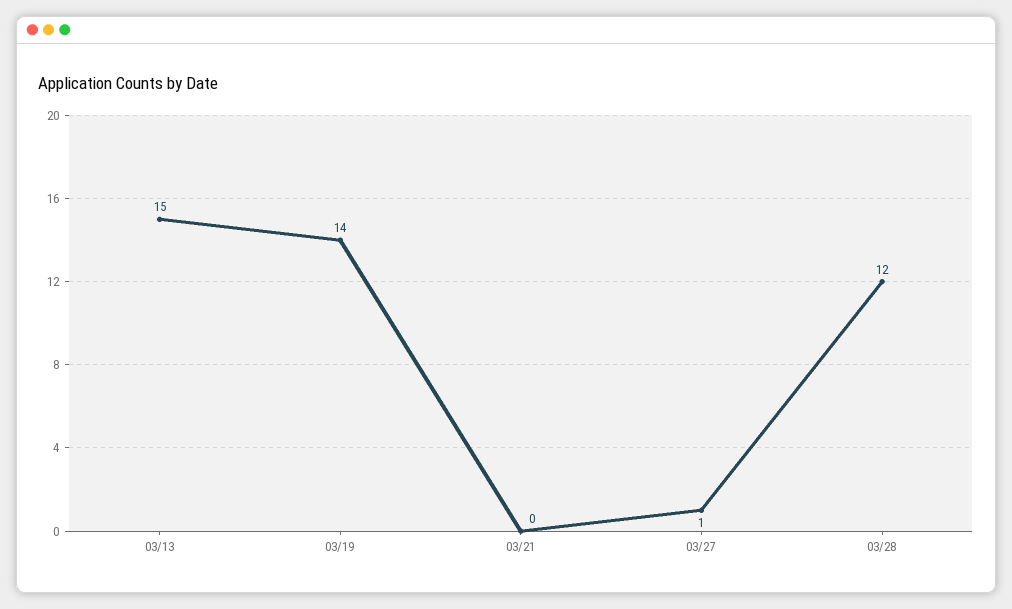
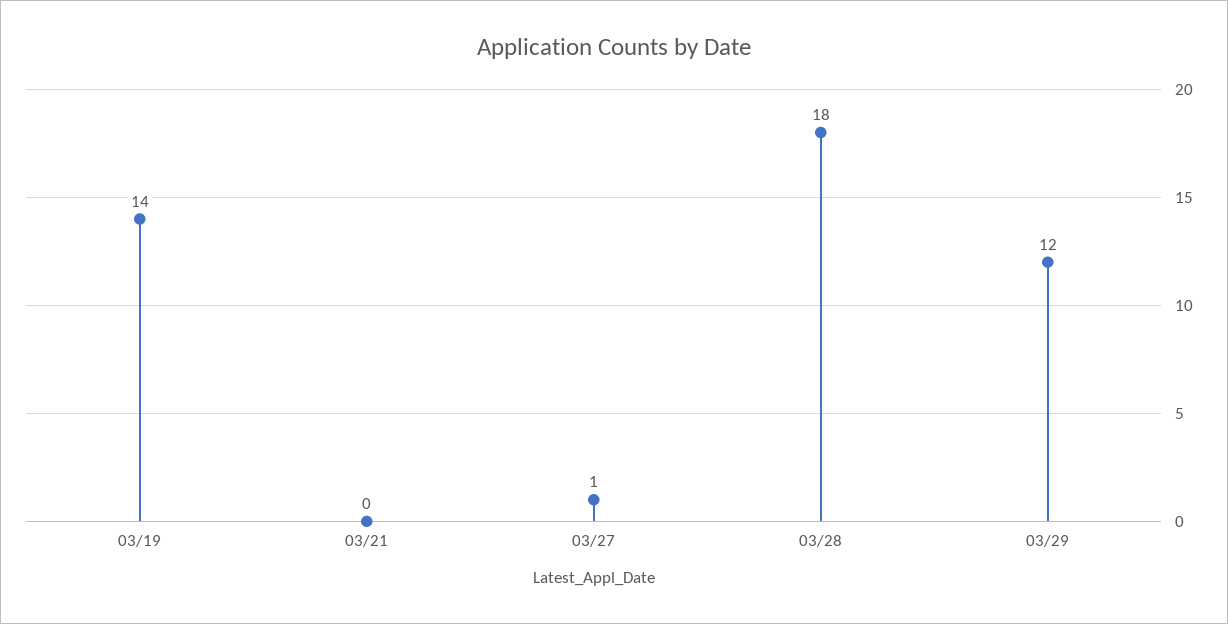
03/13: 15 -> none
03/28: 12 -> 18
03/29: none -> 12

